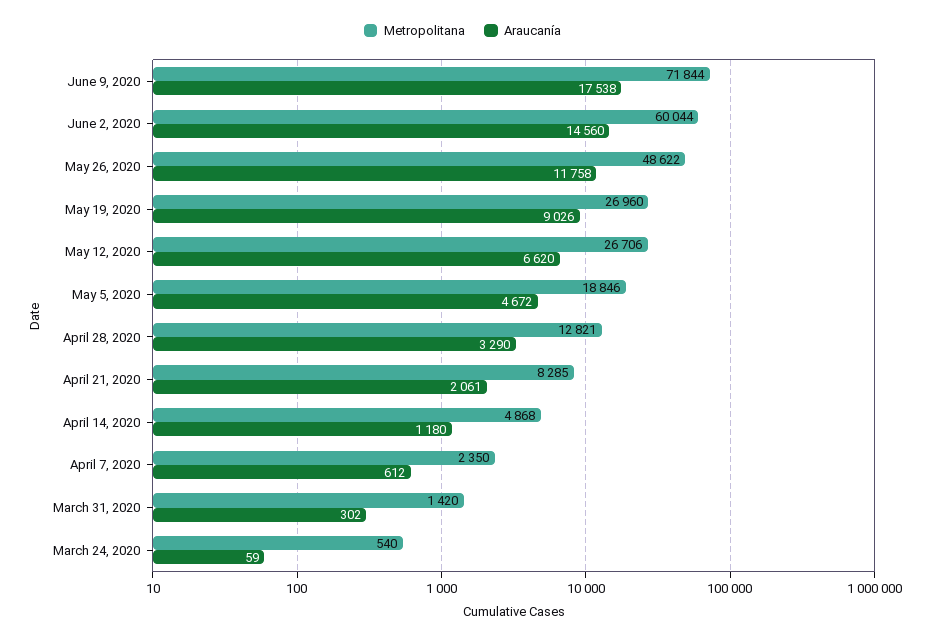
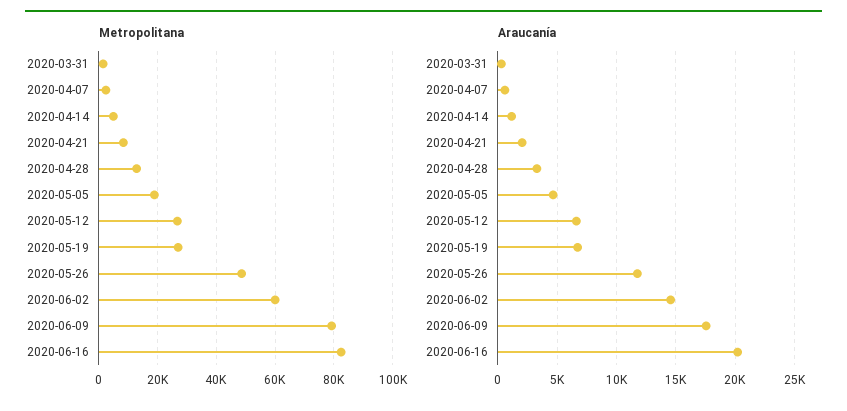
Metropolitana, June 9, 2020: 71844 -> 80000
Araucanía, May 19, 2020: 9026 -> 7000
Metropolitana, March 24, 2020: 540 -> none
Araucanía, March 24, 2020: 59 -> none
Metropolitana, 2020-06-16: none -> 82500
Araucanía, 2020-06-16: none -> 20000

